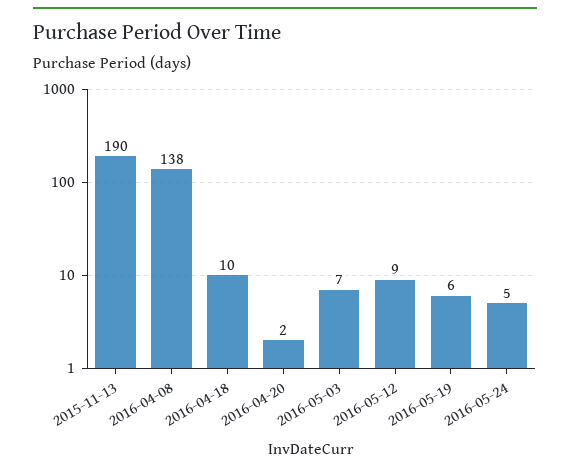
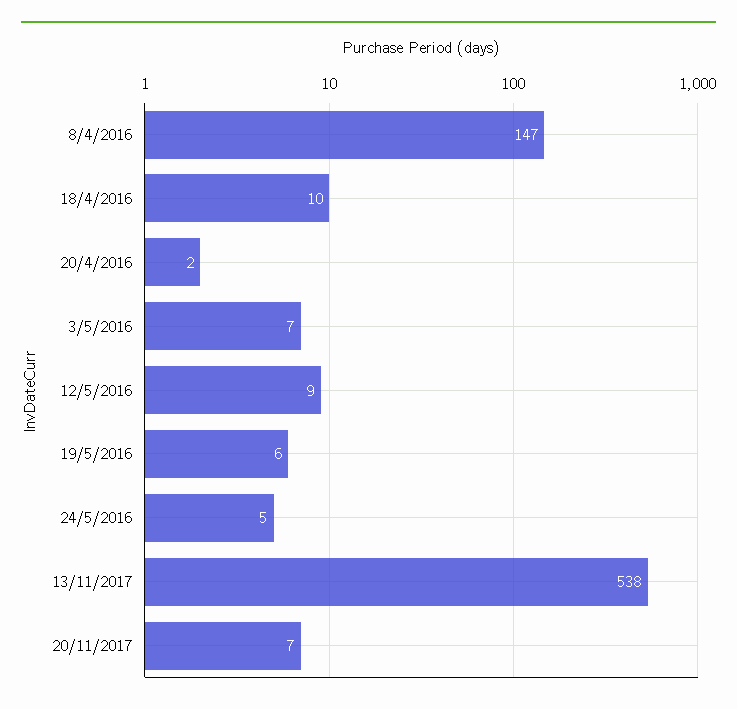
2015-11-13: 190 -> none
2016-04-08: 138 -> 147
13/11/2017: none -> 538
20/11/2017: none -> 7

